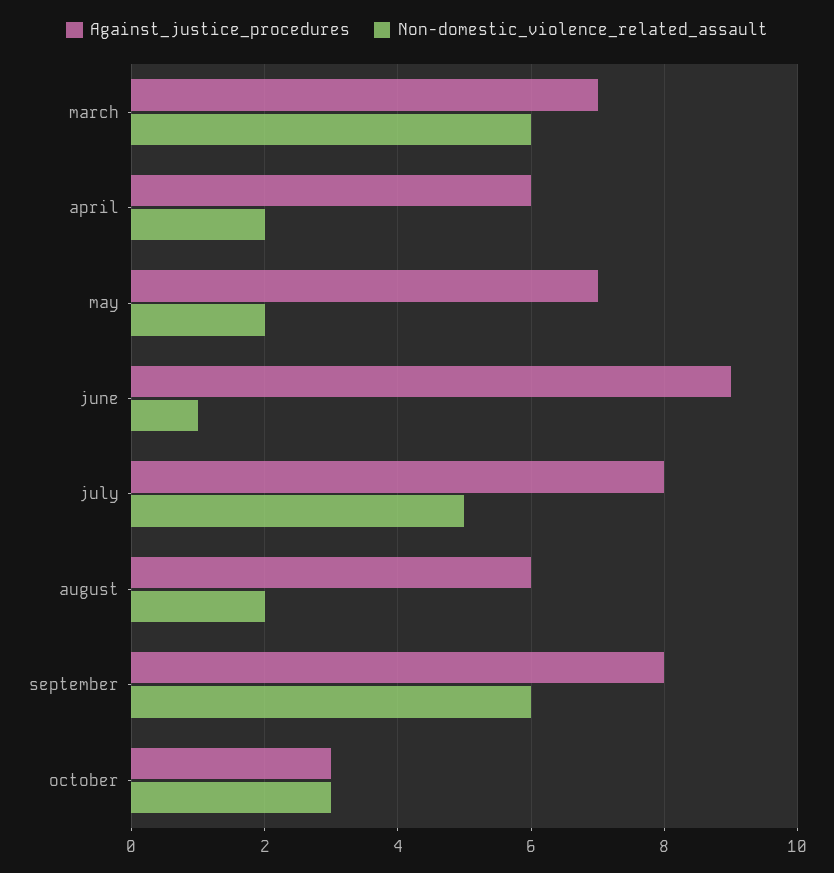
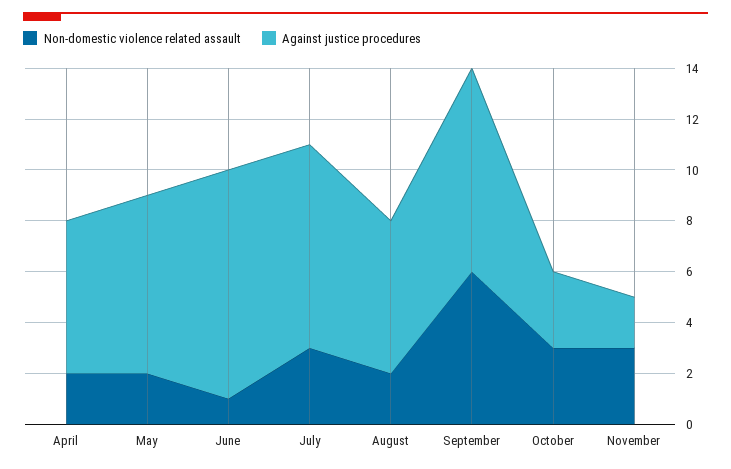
Against_justice_procedures, march: 7 -> none
Non-domestic_violence_related_assault, march: 6 -> none
Non-domestic_violence_related_assault, july: 5 -> 3
Non-domestic_violence_related_assault, November: none -> 3
Against_justice_procedures, November: none -> 2

